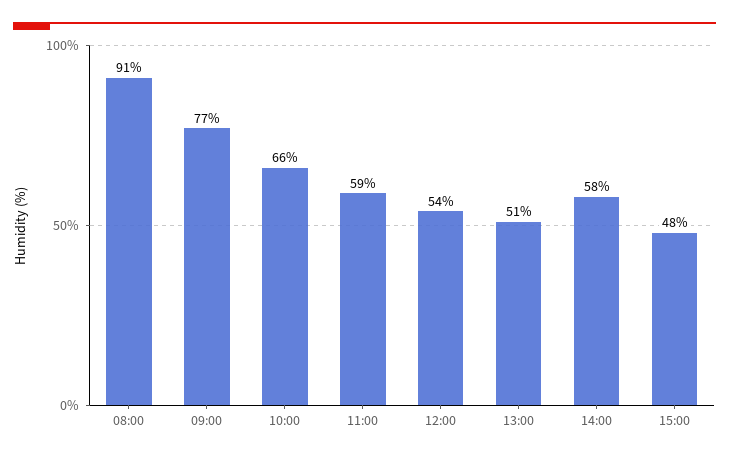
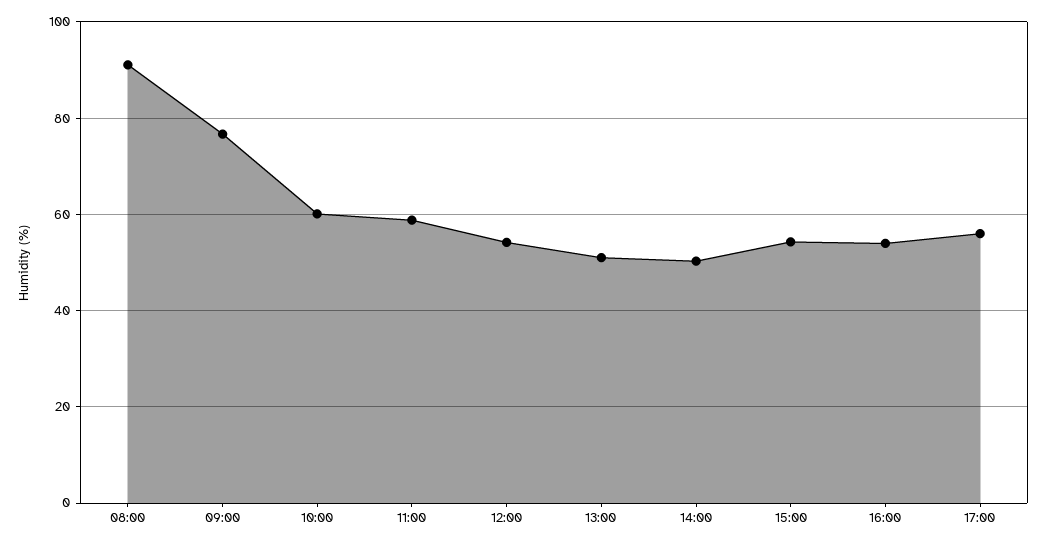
10:00: 66 -> 60
14:00: 58 -> 50
15:00: 48 -> 54
16:00: none -> 54
17:00: none -> 56

